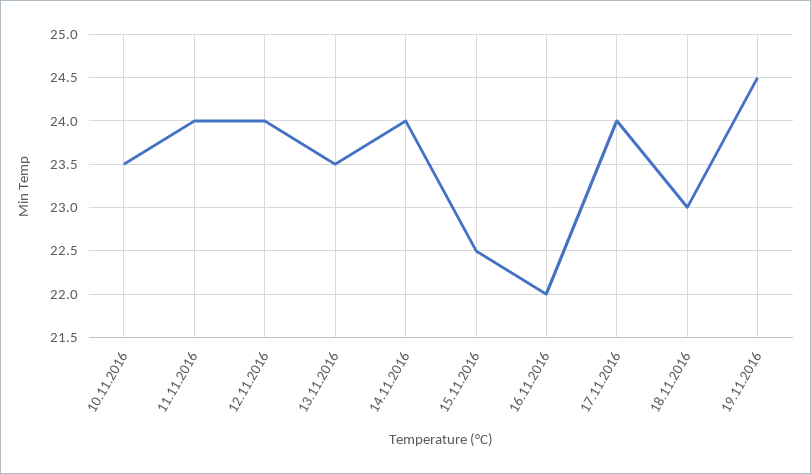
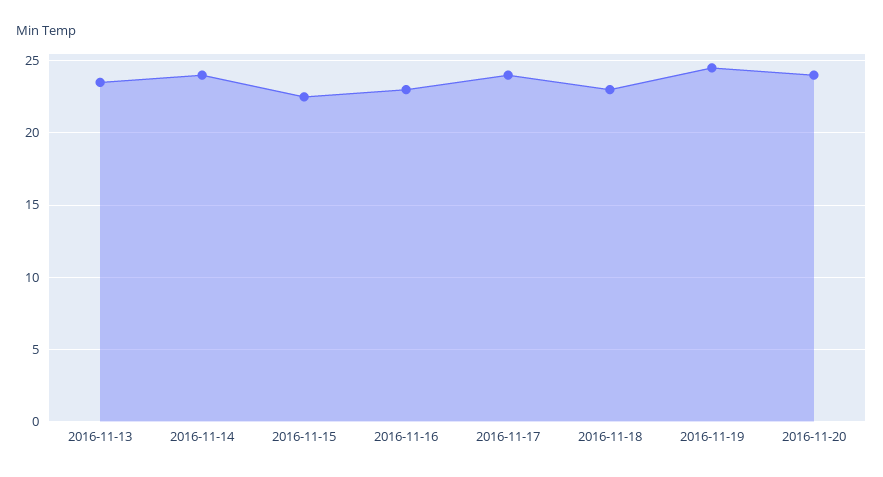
10.11.2016: 23.5 -> none
11.11.2016: 24 -> none
12.11.2016: 24 -> none
16.11.2016: 22 -> 23
2016-11-20: none -> 24

